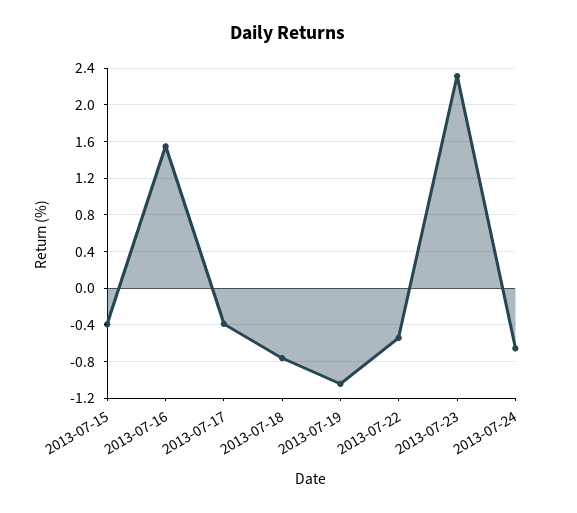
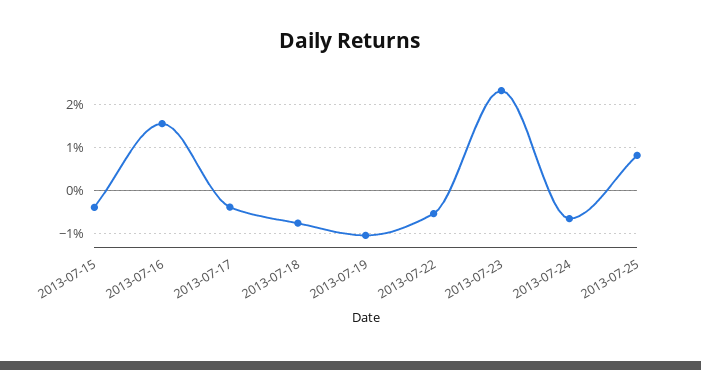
2013-07-25: none -> 0.8

